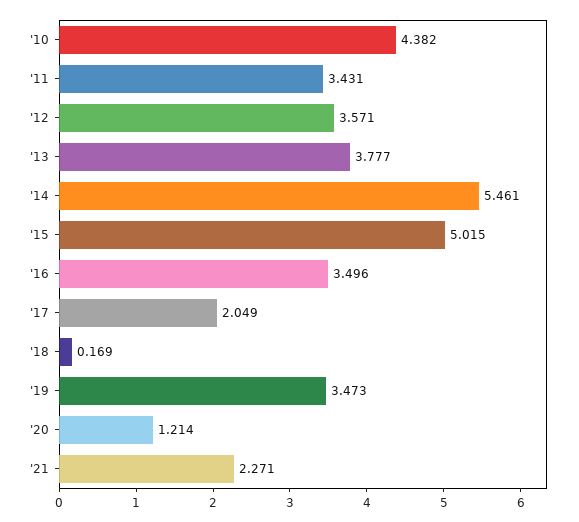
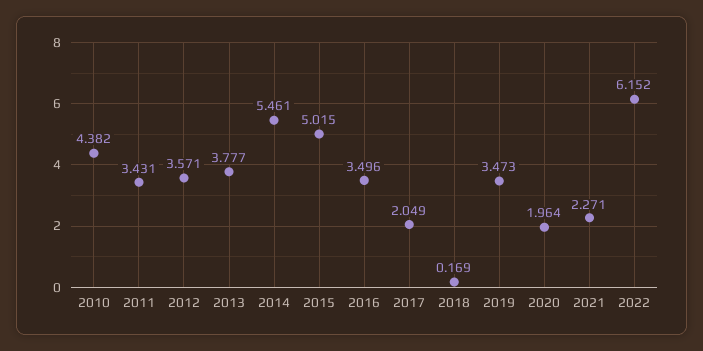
'20: 1.214 -> 1.964
2022: none -> 6.152

